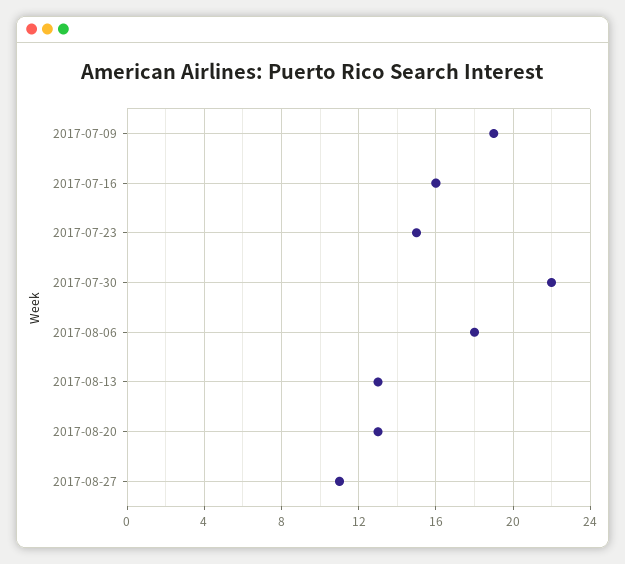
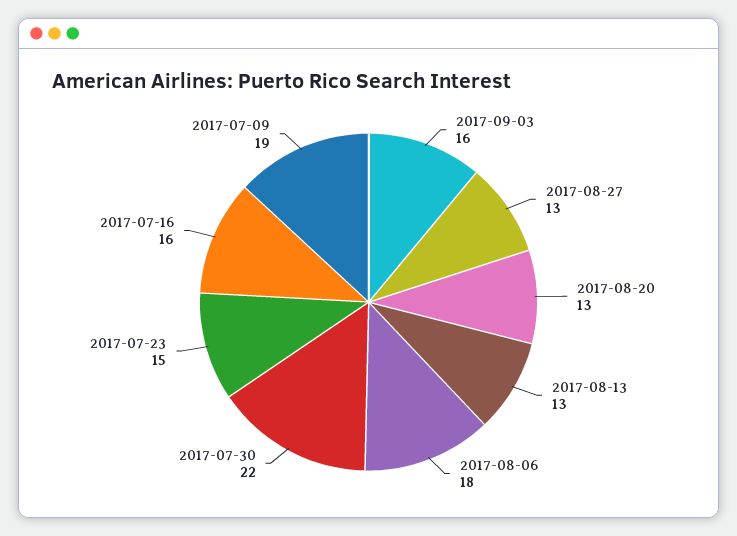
2017-08-27: 11 -> 13
2017-09-03: none -> 16

